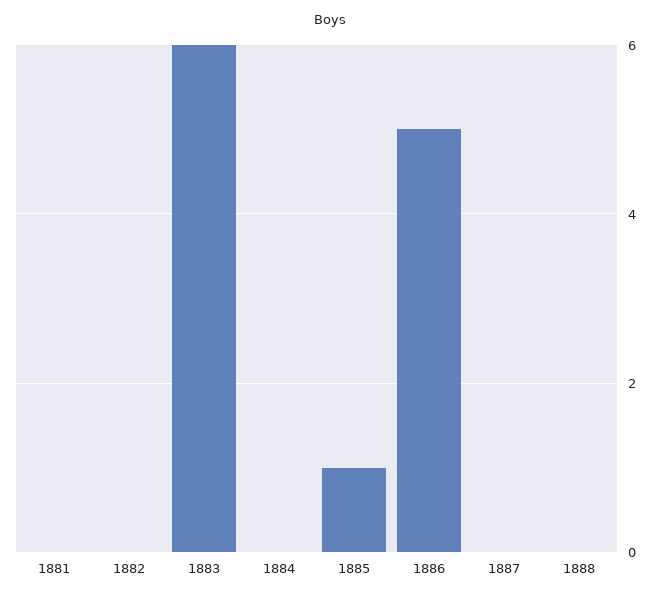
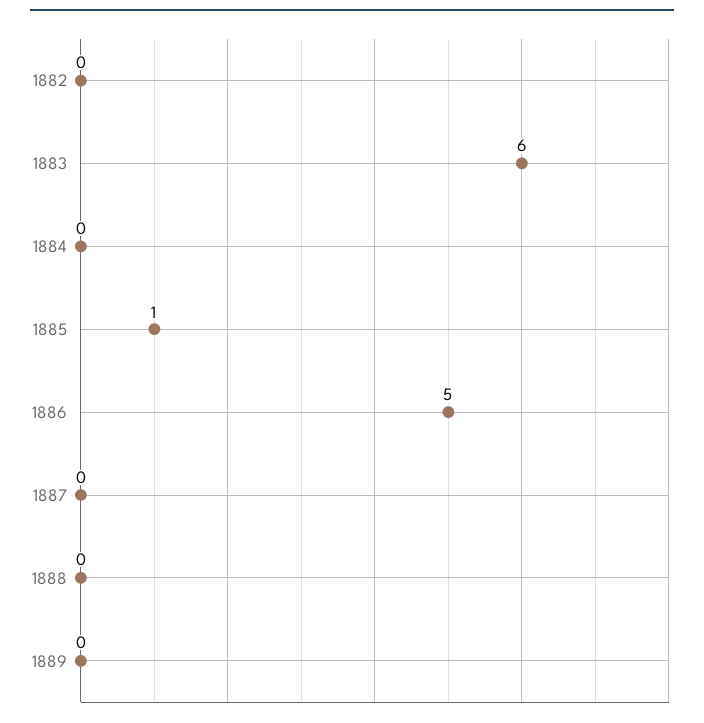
1881: 0 -> none
1889: none -> 0

